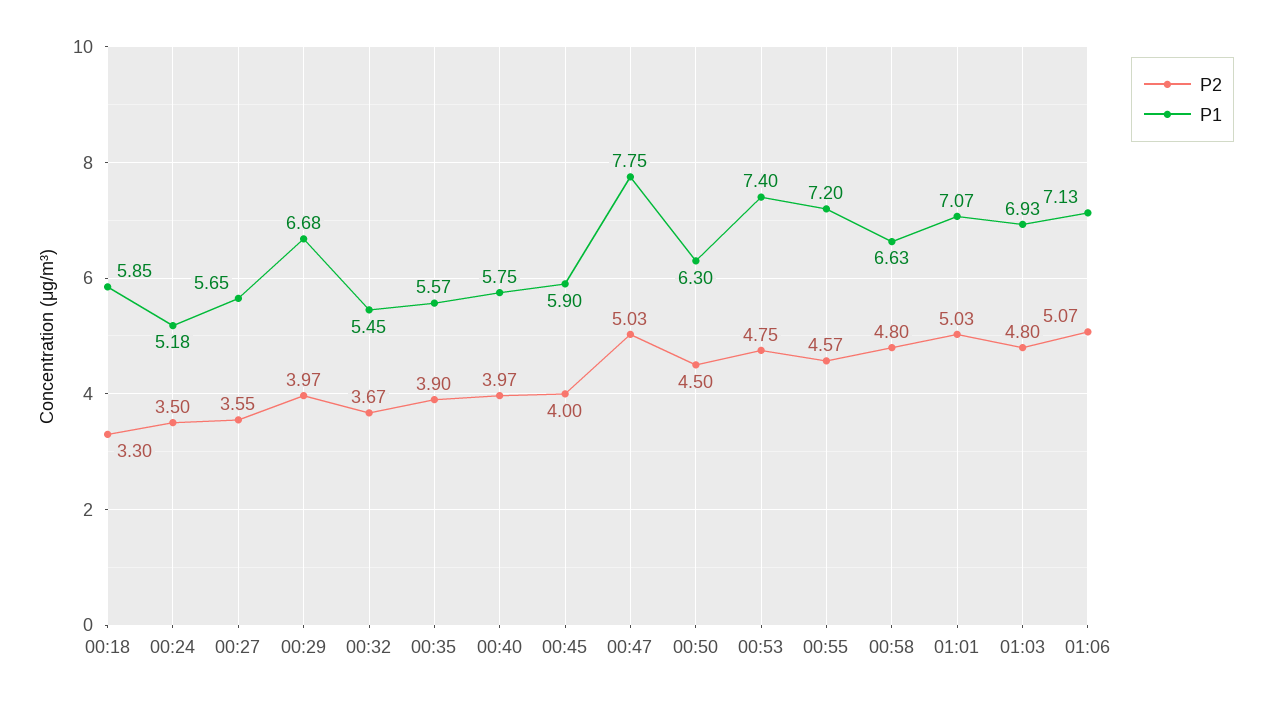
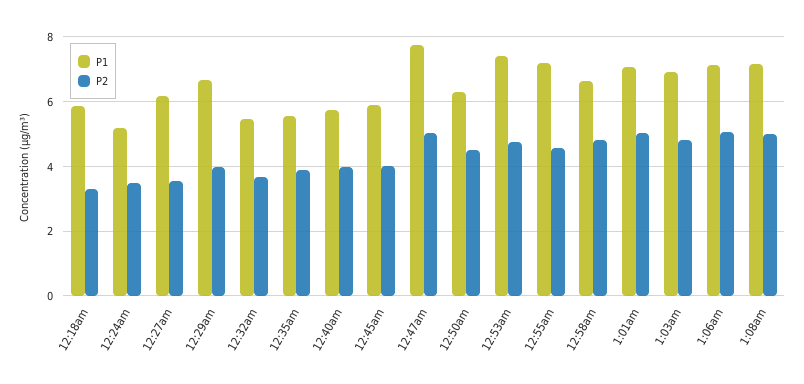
P1, 00:27: 5.65 -> 6.2
P1, 1:08am: none -> 7.2
P2, 1:08am: none -> 5

